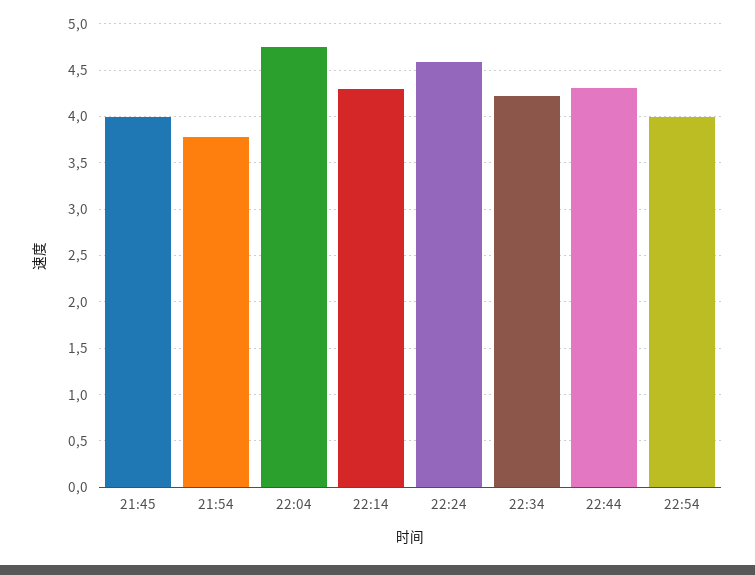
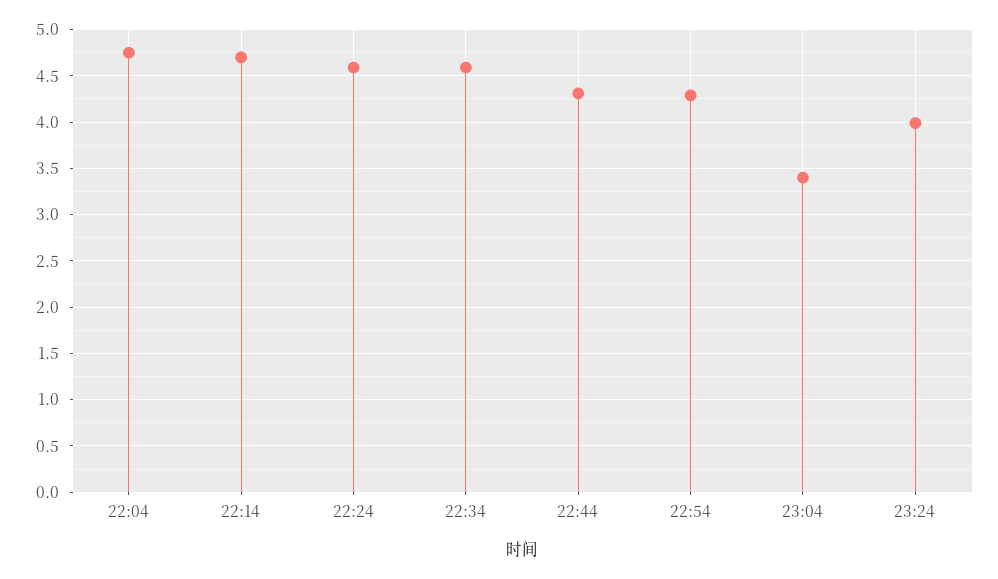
21:45: 4 -> none
21:54: 3.8 -> none
22:14: 4.3 -> 4.7
22:34: 4.2 -> 4.6
22:54: 4 -> 4.3
23:04: none -> 3.4
23:24: none -> 4

